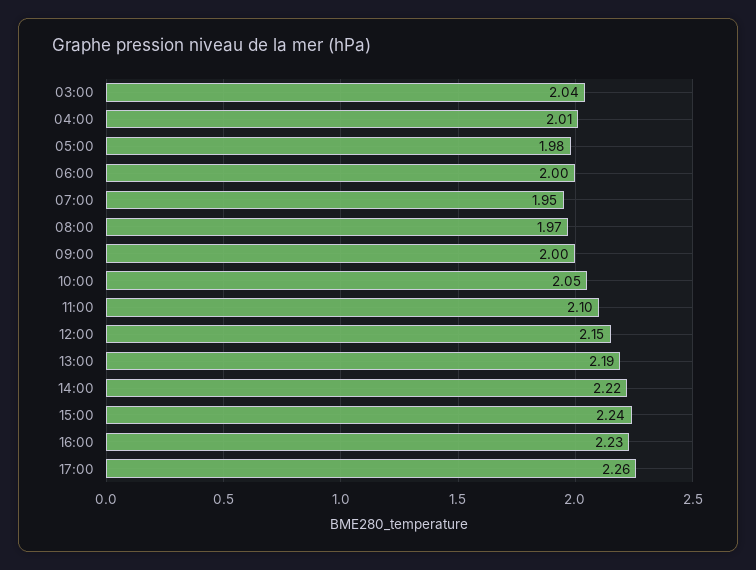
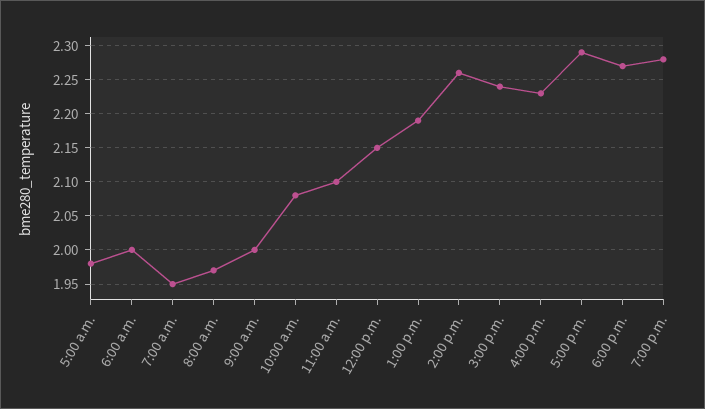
03:00: 2.04 -> none
04:00: 2.01 -> none
10:00: 2.05 -> 2.08
14:00: 2.22 -> 2.26
17:00: 2.26 -> 2.29
6:00 p.m.: none -> 2.27
7:00 p.m.: none -> 2.28

